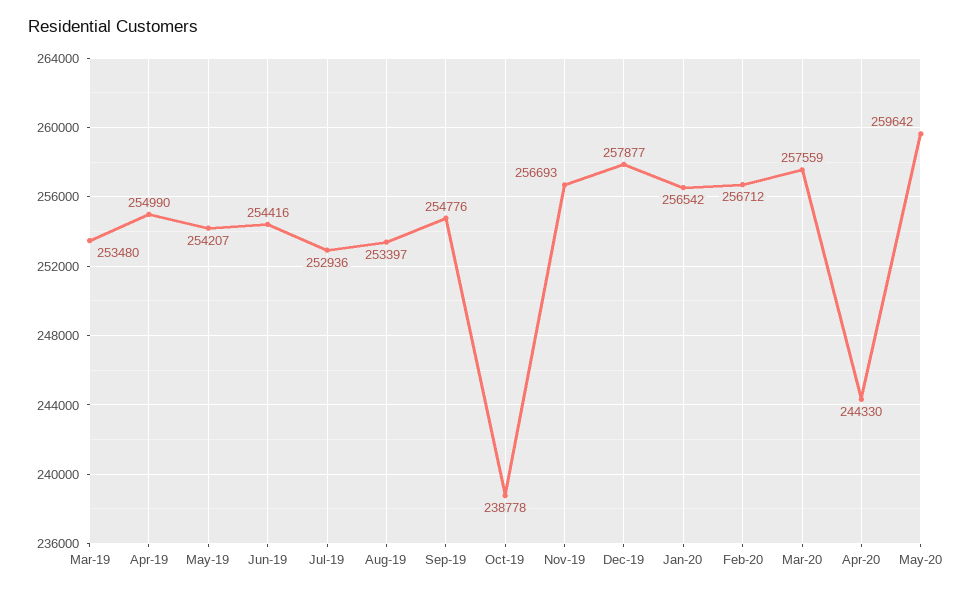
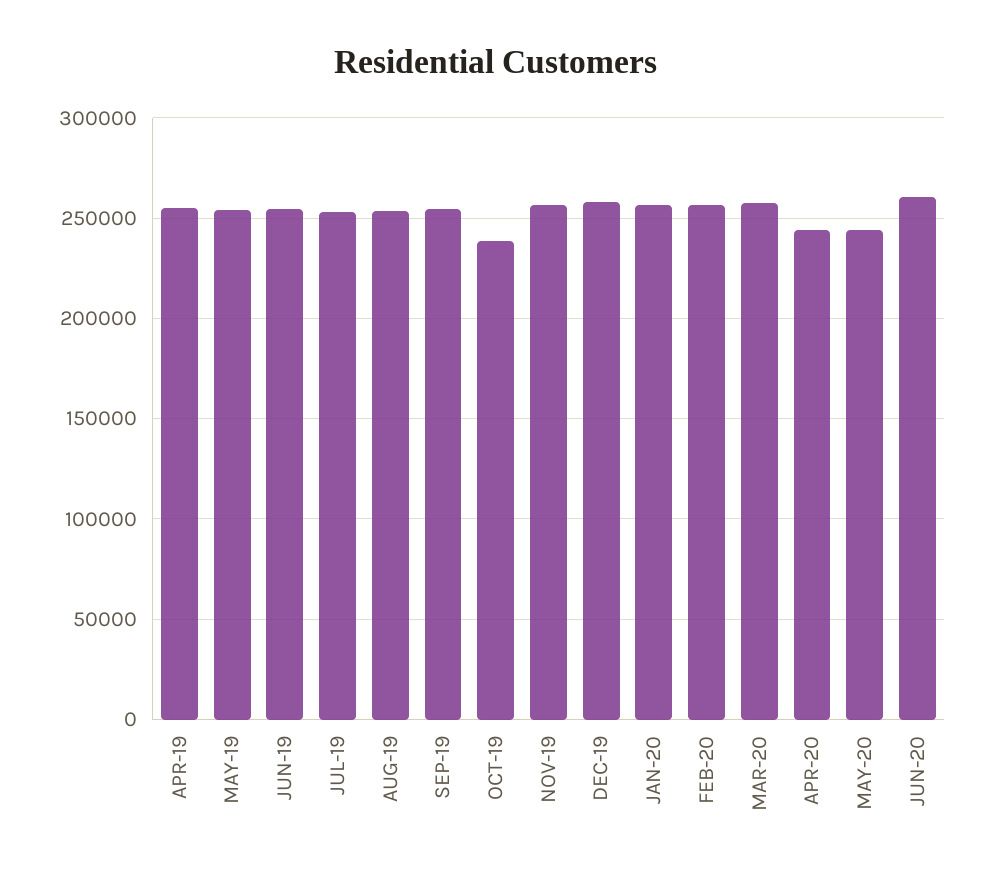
Mar-19: 253480 -> none
May-20: 259642 -> 245000
JUN-20: none -> 260000

